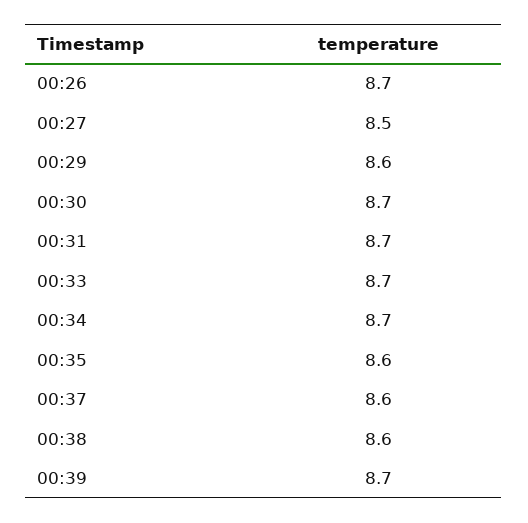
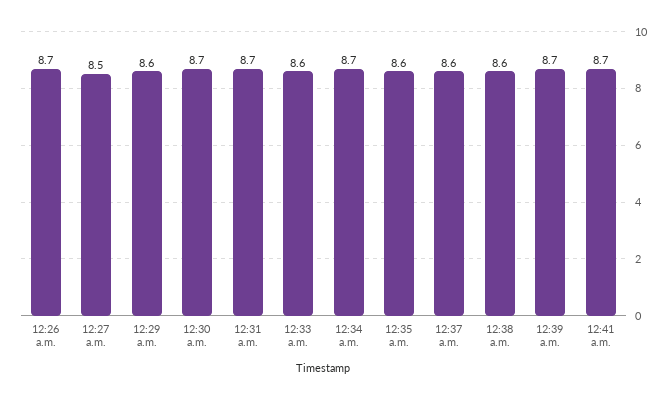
00:33: 8.7 -> 8.6
12:41 a.m.: none -> 8.7

